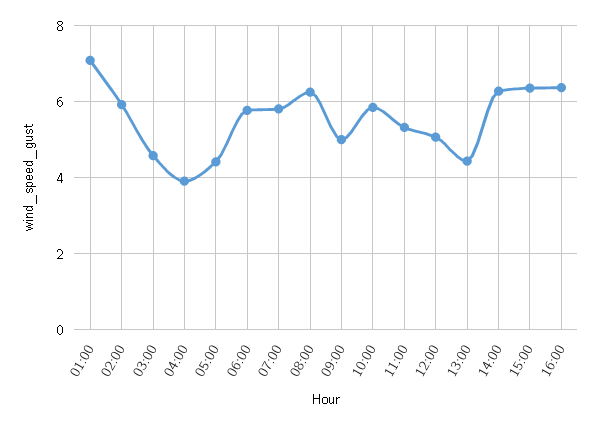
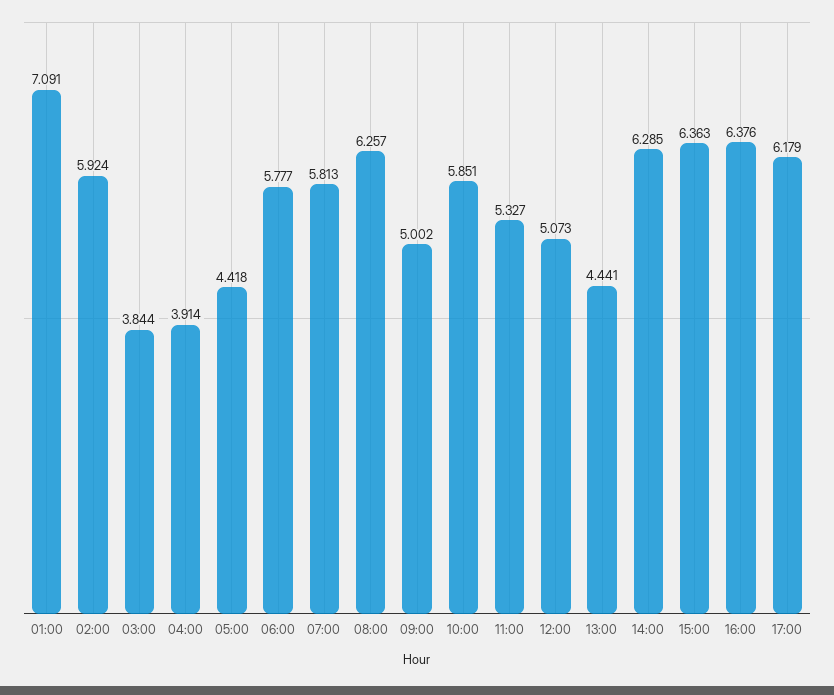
03:00: 4.6 -> 3.844
17:00: none -> 6.179

